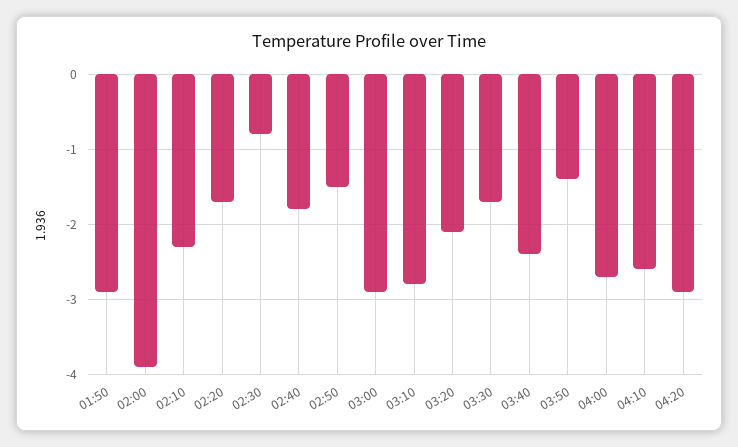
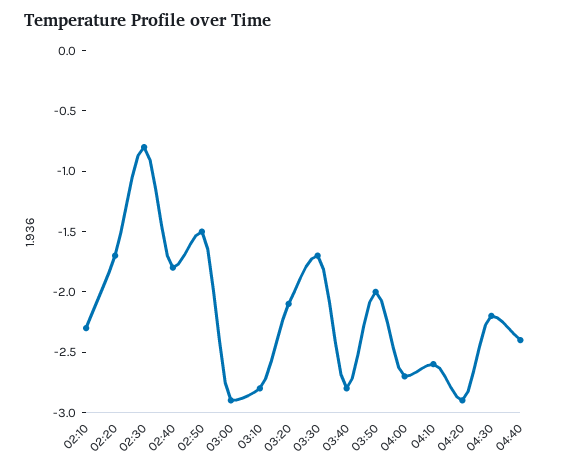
01:50: -2.9 -> none
02:00: -3.9 -> none
03:40: -2.4 -> -2.8
03:50: -1.4 -> -2
04:30: none -> -2.2
04:40: none -> -2.4

